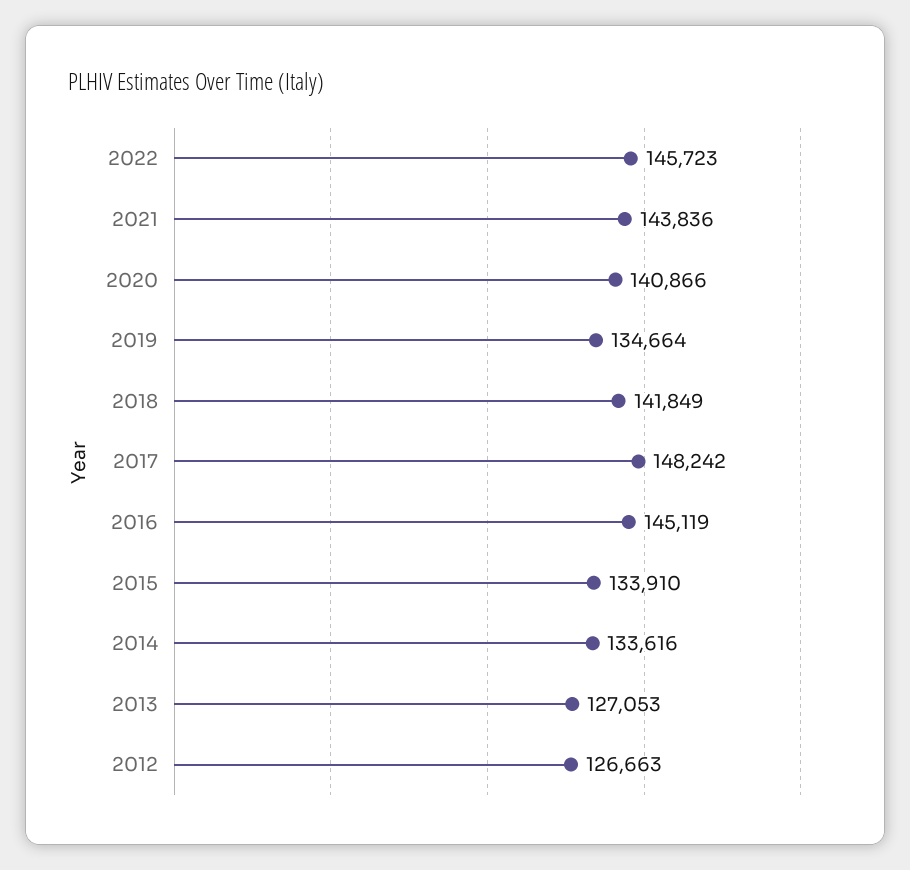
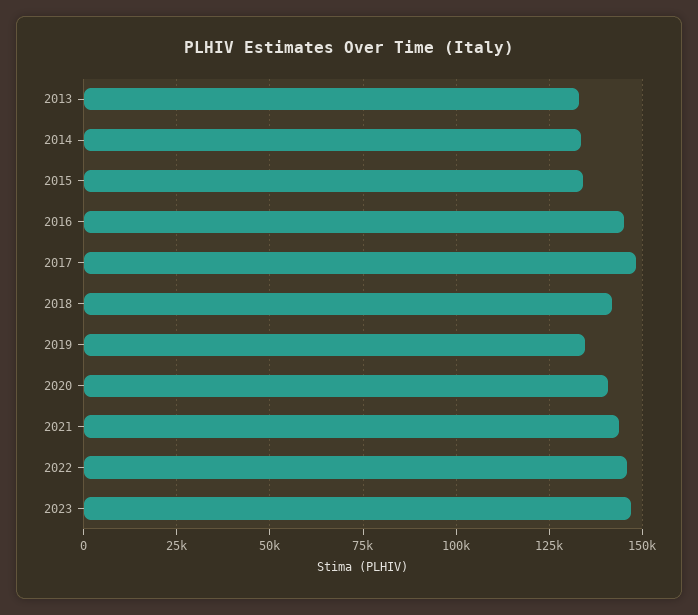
2013: 127053 -> 132500
2012: 126663 -> none
2023: none -> 147500

